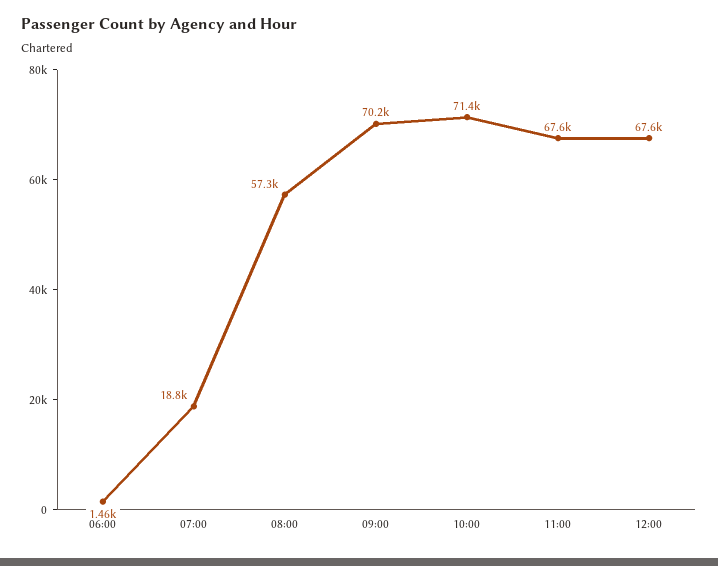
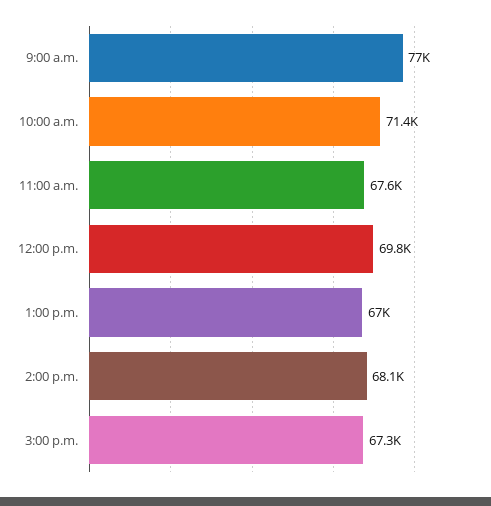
06:00: 1460 -> none
07:00: 18800 -> none
08:00: 57300 -> none
09:00: 70200 -> 77000
12:00: 67600 -> 69800
1:00 p.m.: none -> 67000
2:00 p.m.: none -> 68100
3:00 p.m.: none -> 67300

